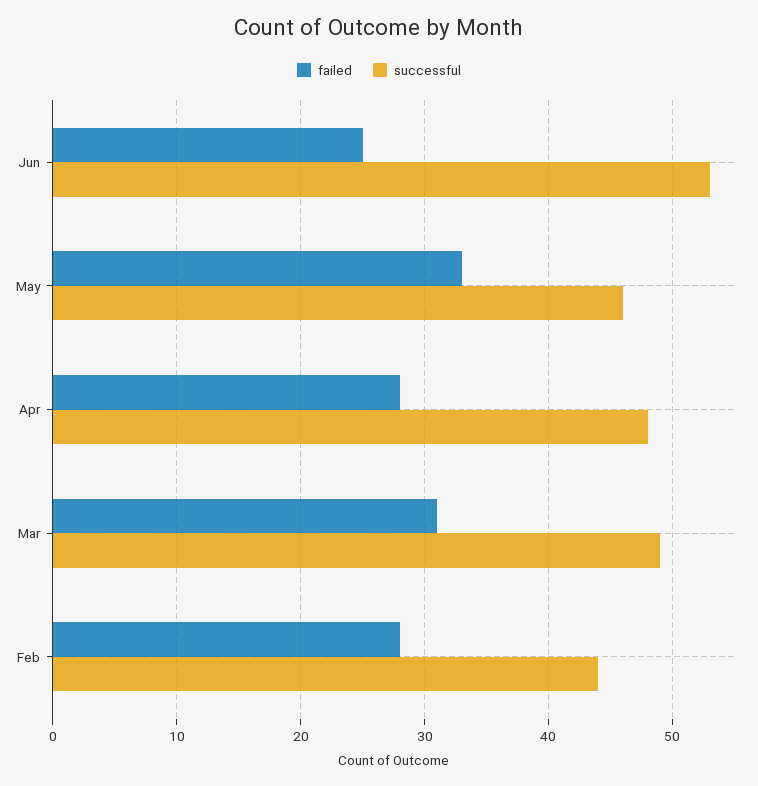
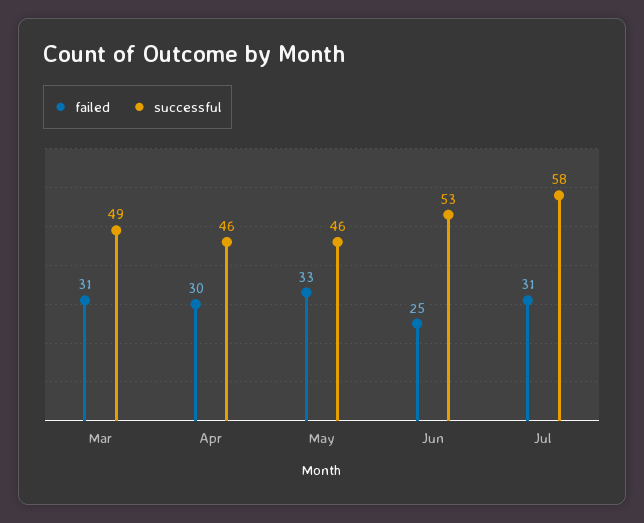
failed, Apr: 28 -> 30
successful, Apr: 48 -> 46
failed, Feb: 28 -> none
successful, Feb: 44 -> none
failed, Jul: none -> 31
successful, Jul: none -> 58

